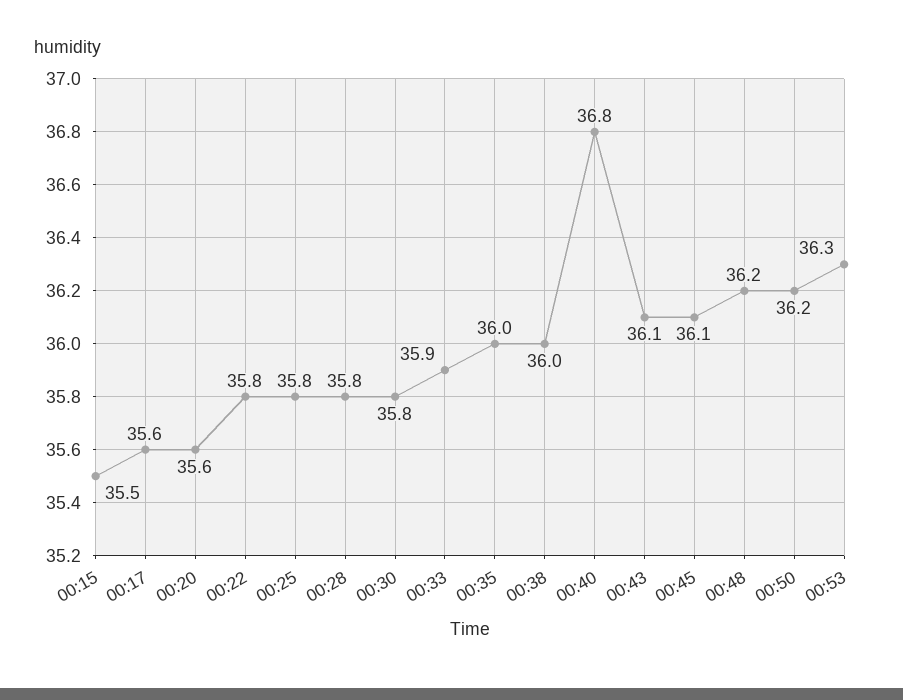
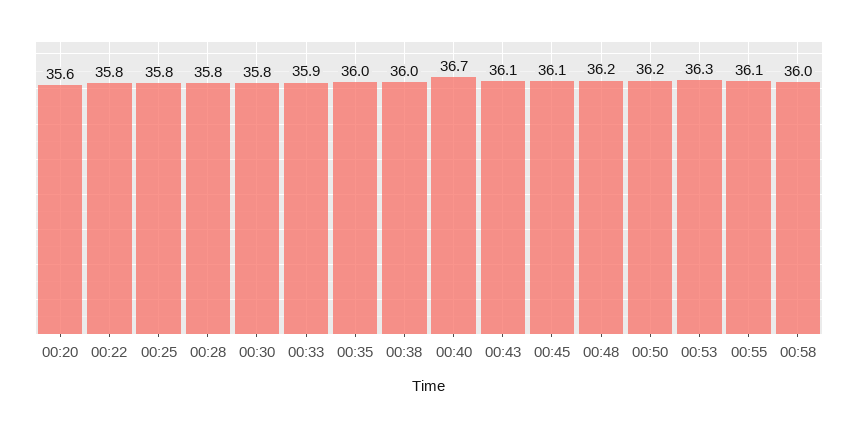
00:15: 35.5 -> none
00:17: 35.6 -> none
00:40: 36.8 -> 36.7
00:55: none -> 36.1
00:58: none -> 36

